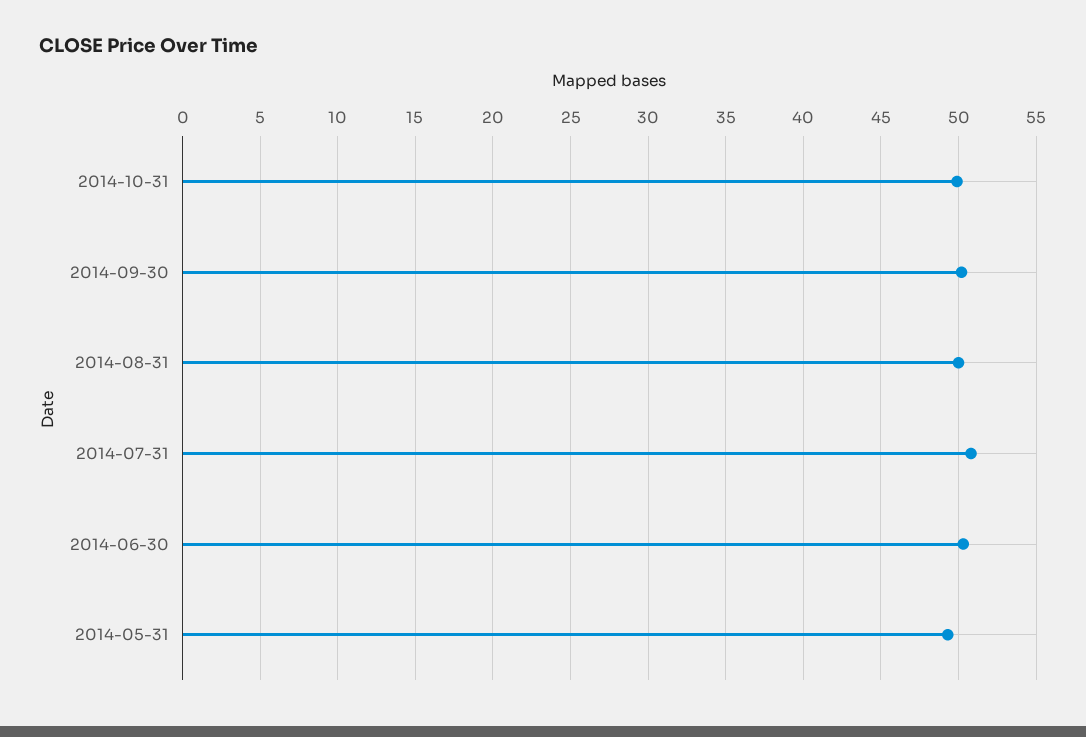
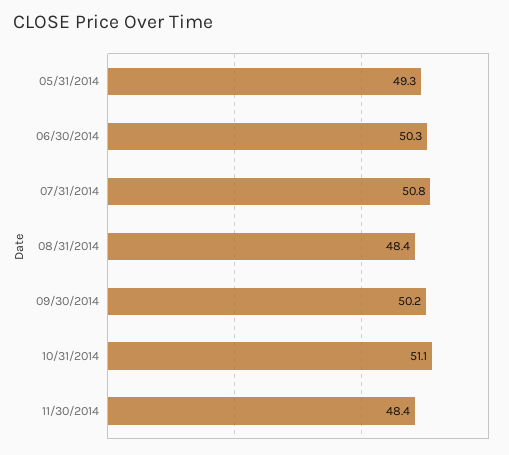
2014-10-31: 50 -> 51.1
2014-08-31: 50 -> 48.4
11/30/2014: none -> 48.4

